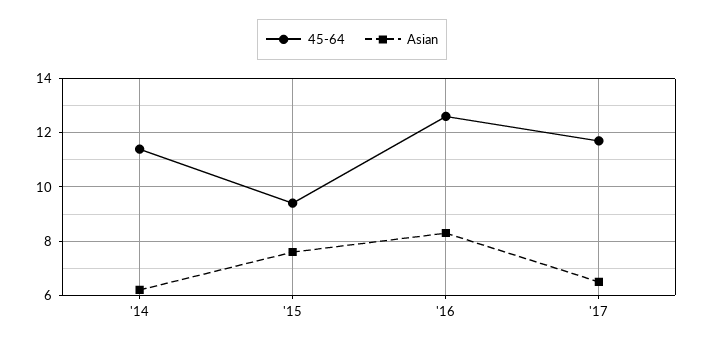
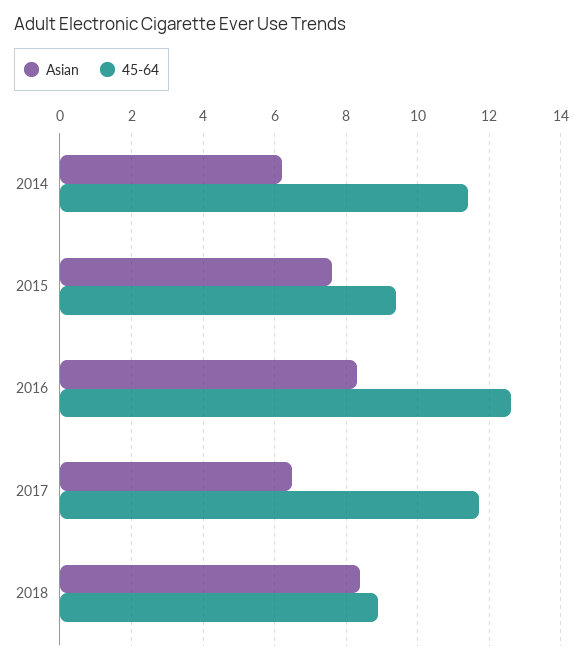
Asian, 2018: none -> 8.5
45-64, 2018: none -> 9

